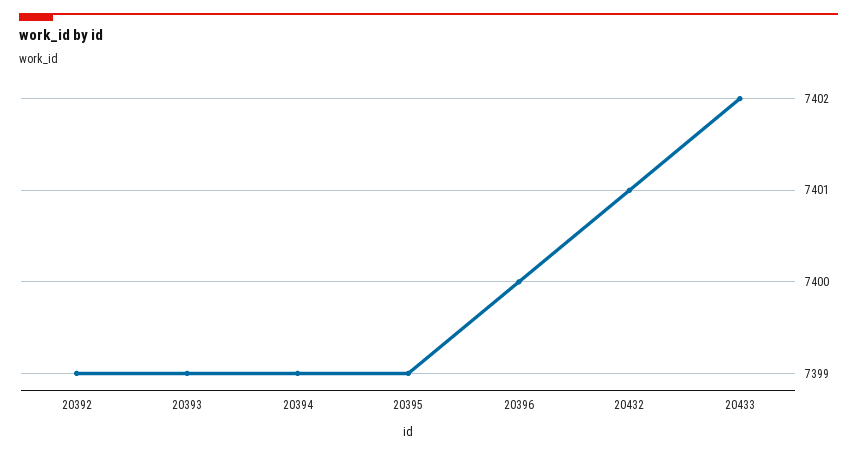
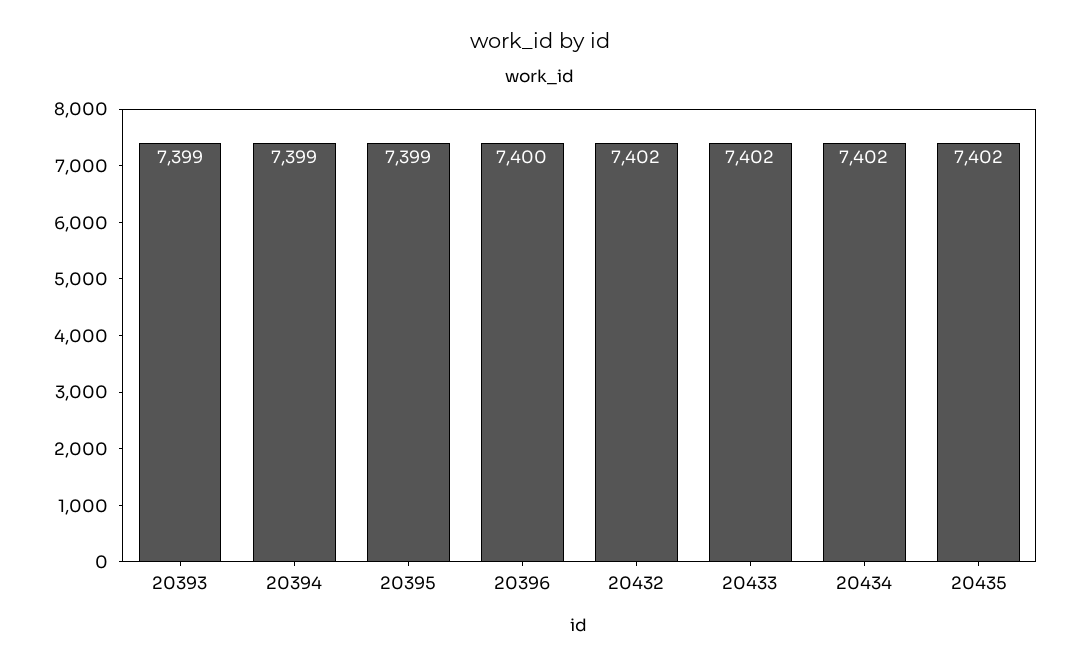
20392: 7399 -> none
20432: 7401 -> 7402
20434: none -> 7402
20435: none -> 7402

